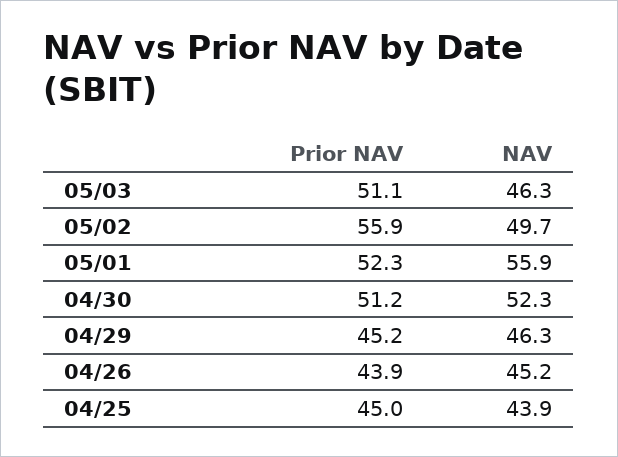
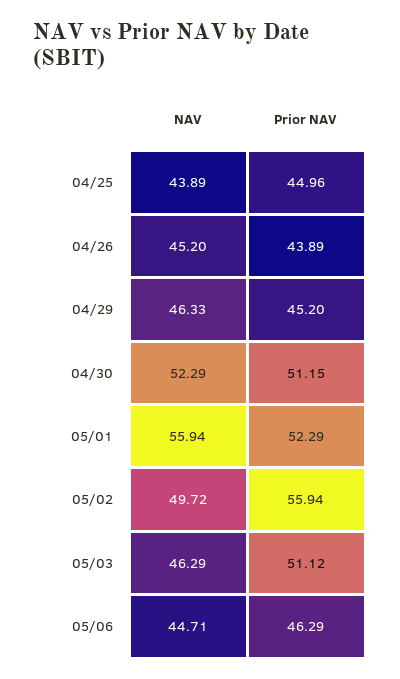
NAV, 05/06: none -> 44.71
Prior NAV, 05/06: none -> 46.29

